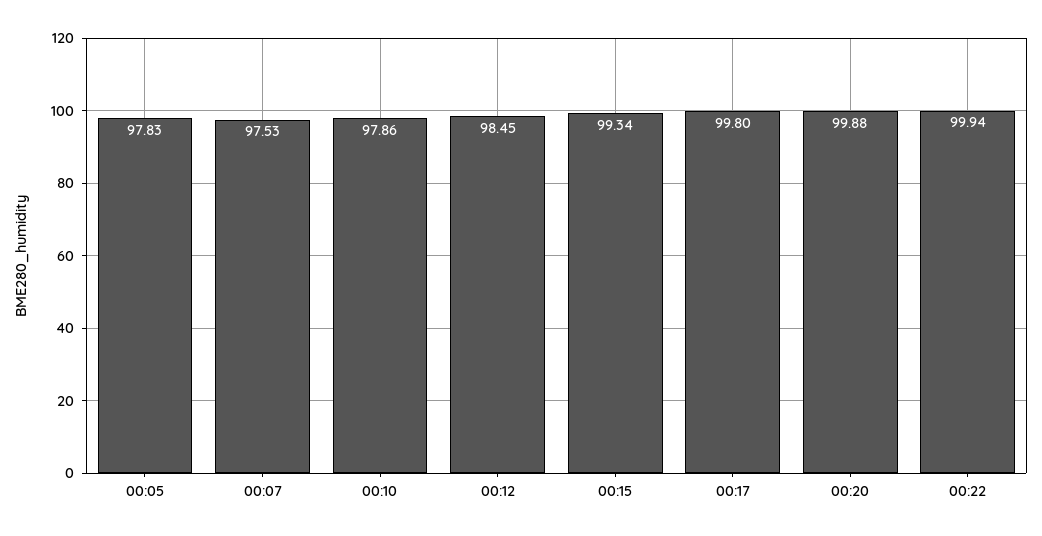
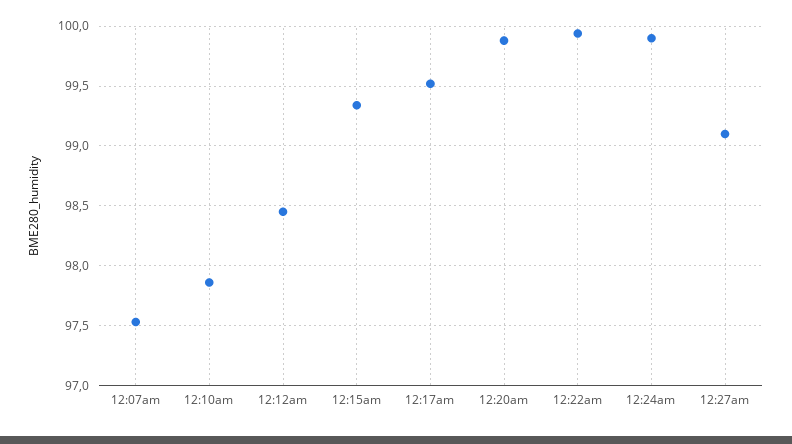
00:05: 97.83 -> none
00:17: 99.8 -> 99.5
12:24am: none -> 99.9
12:27am: none -> 99.1

